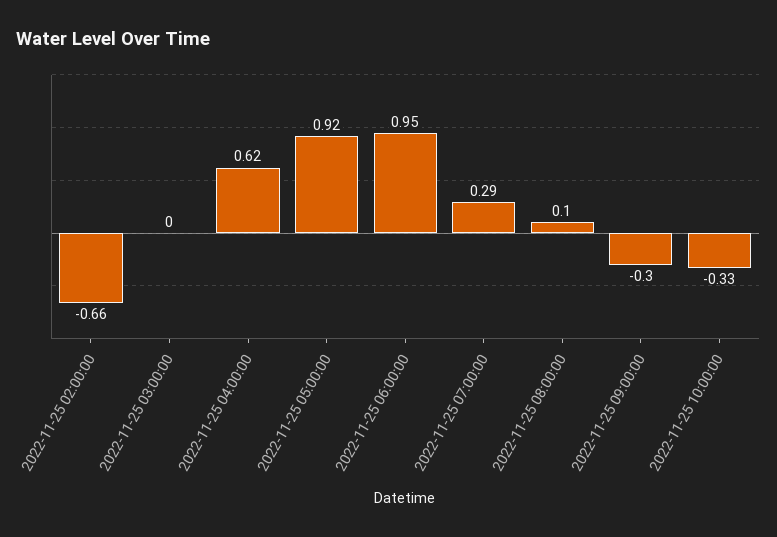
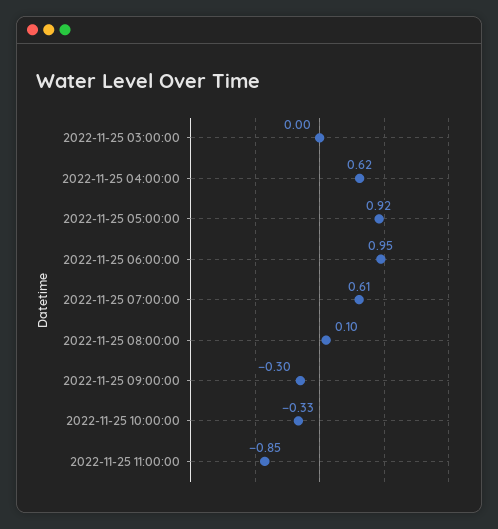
2022-11-25 02:00:00: -0.66 -> none
2022-11-25 07:00:00: 0.29 -> 0.61
2022-11-25 11:00:00: none -> -0.85

